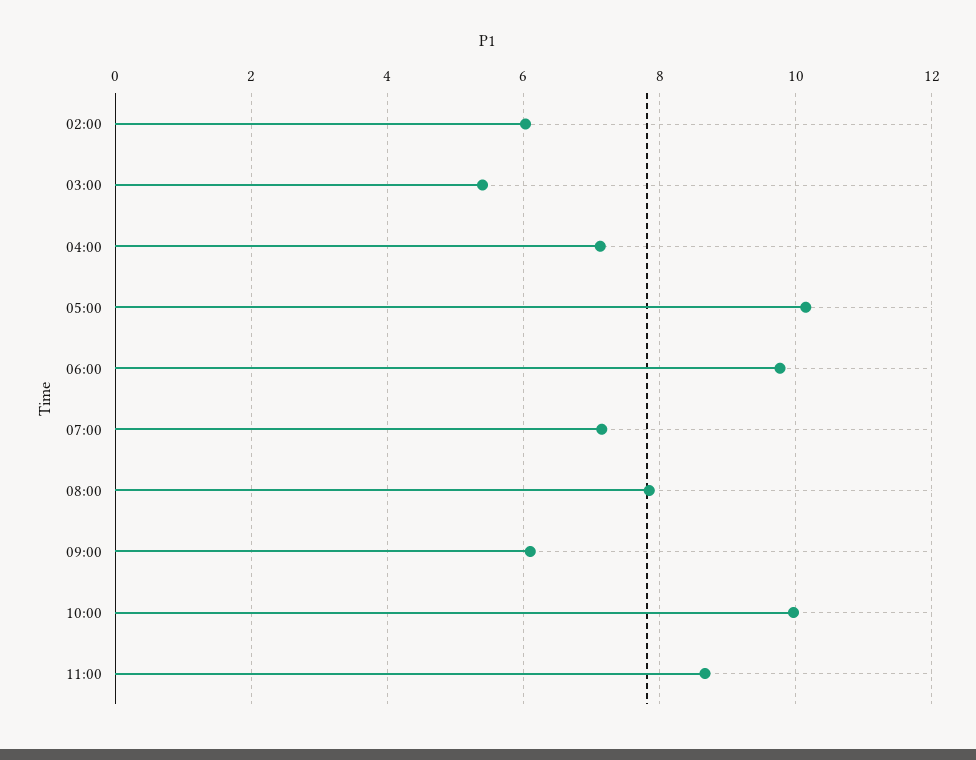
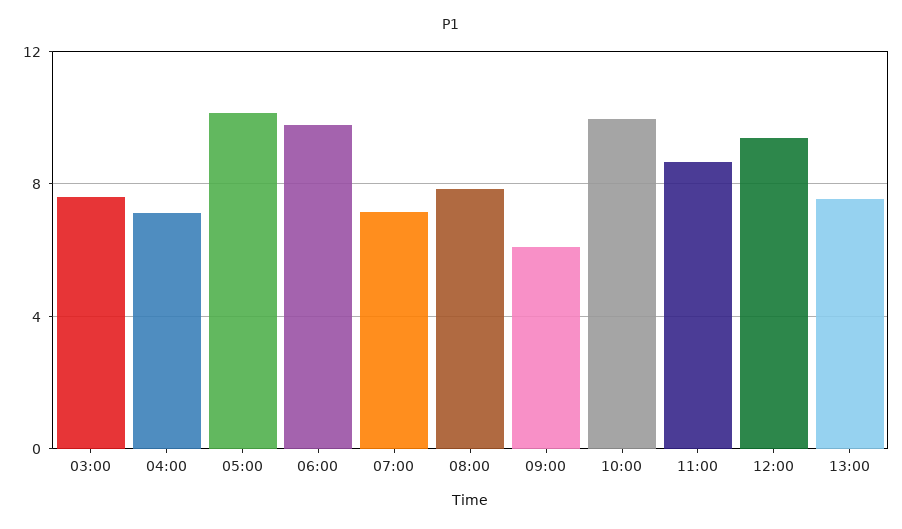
02:00: 6 -> none
03:00: 5.4 -> 7.5
12:00: none -> 9.5
13:00: none -> 7.5

